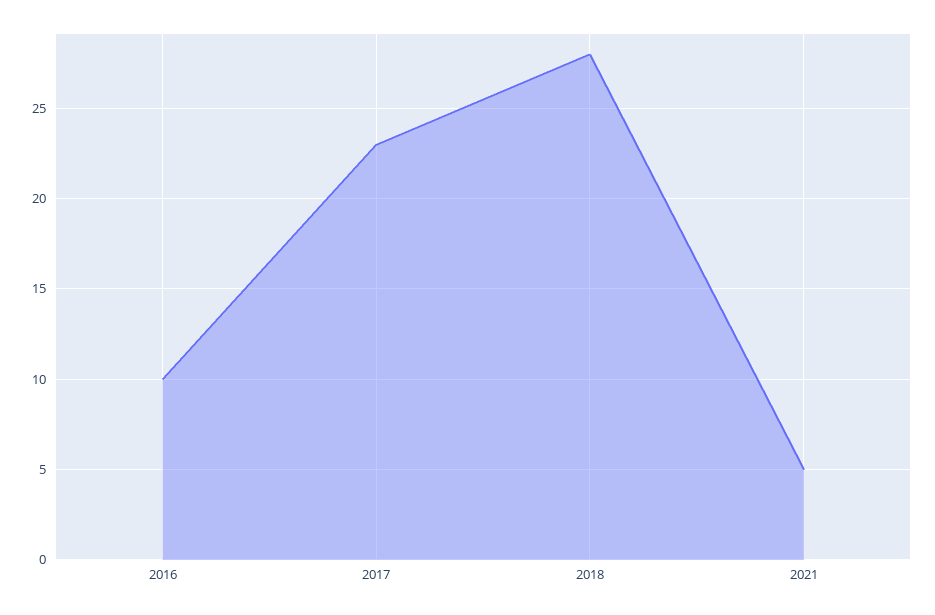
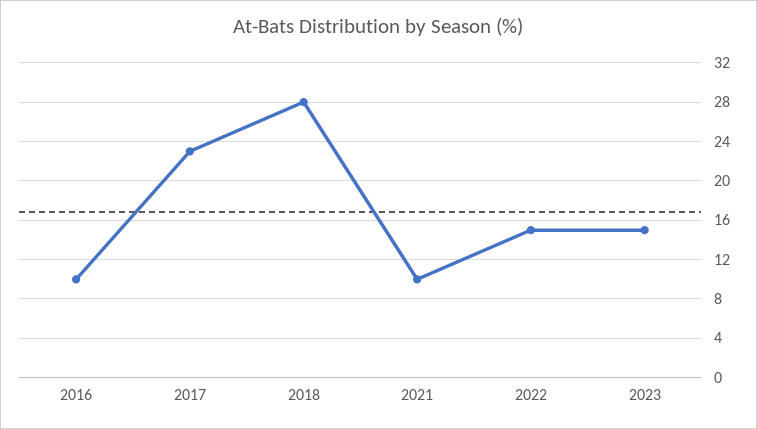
2021: 5 -> 10
2022: none -> 15
2023: none -> 15

